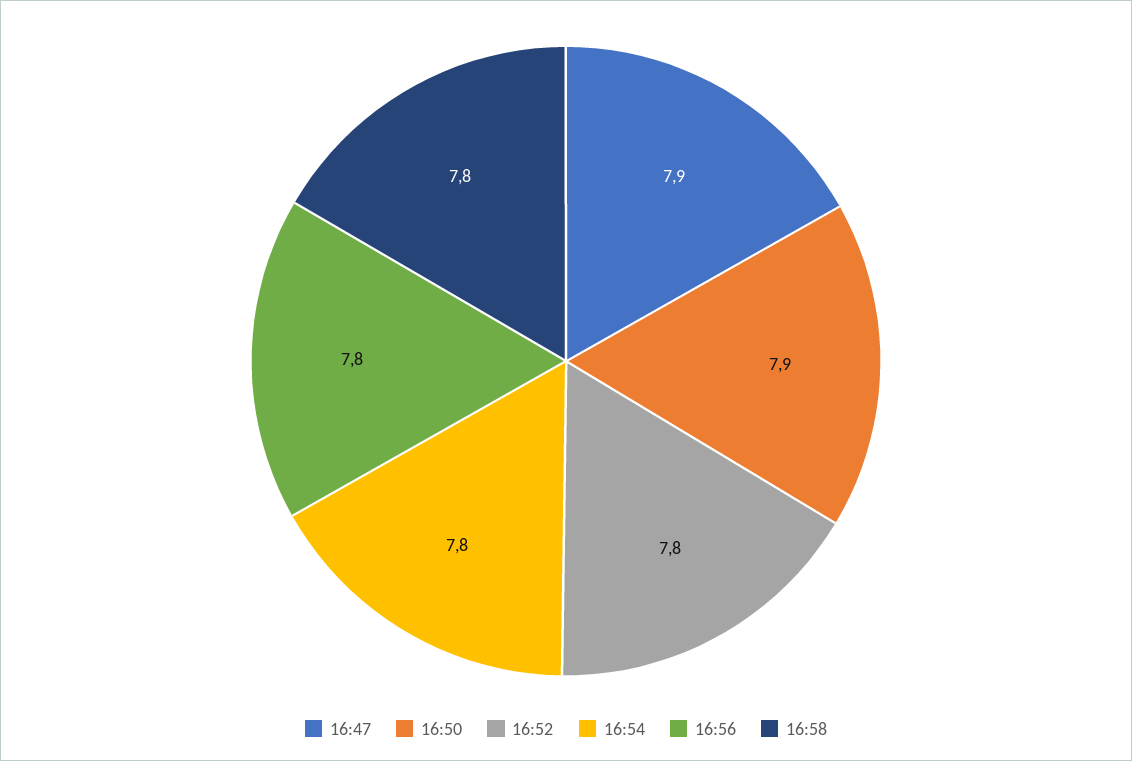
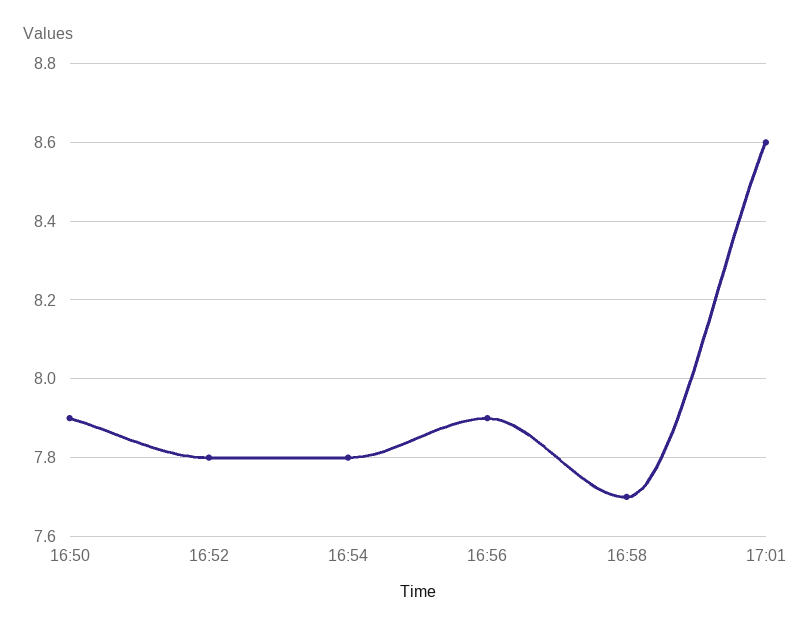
16:47: 7.9 -> none
16:56: 7.8 -> 7.9
16:58: 7.8 -> 7.7
17:01: none -> 8.6

